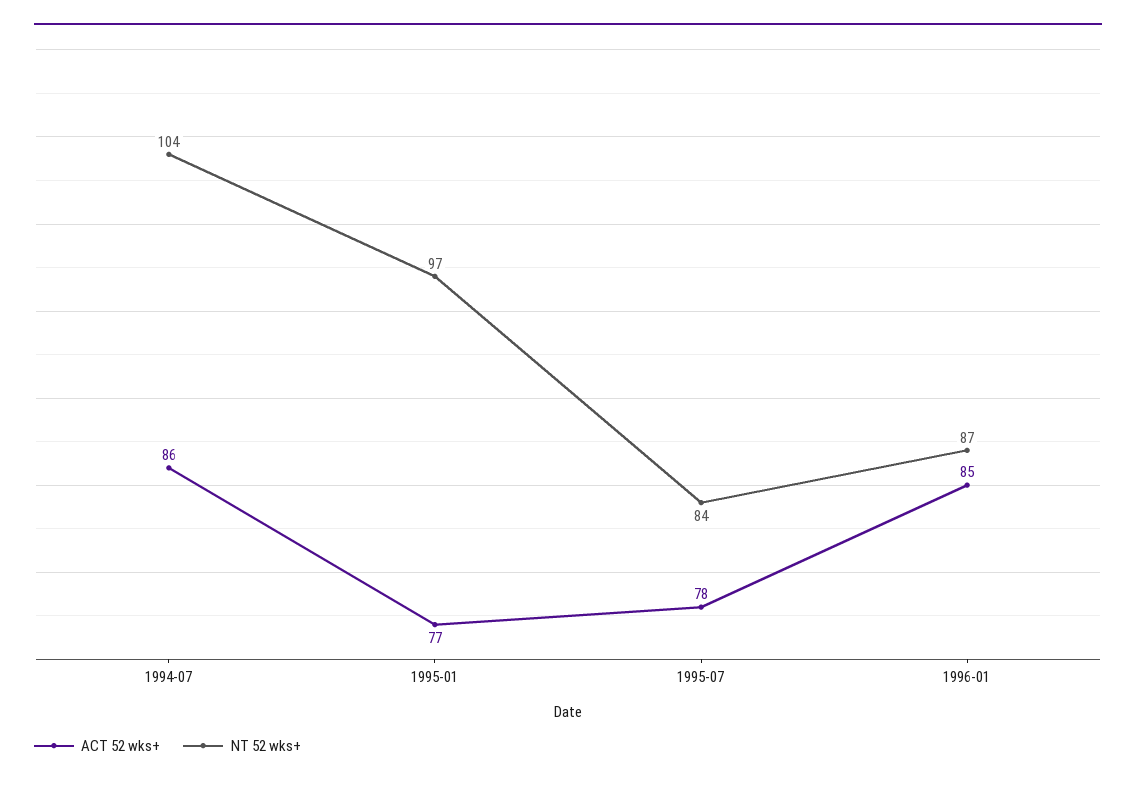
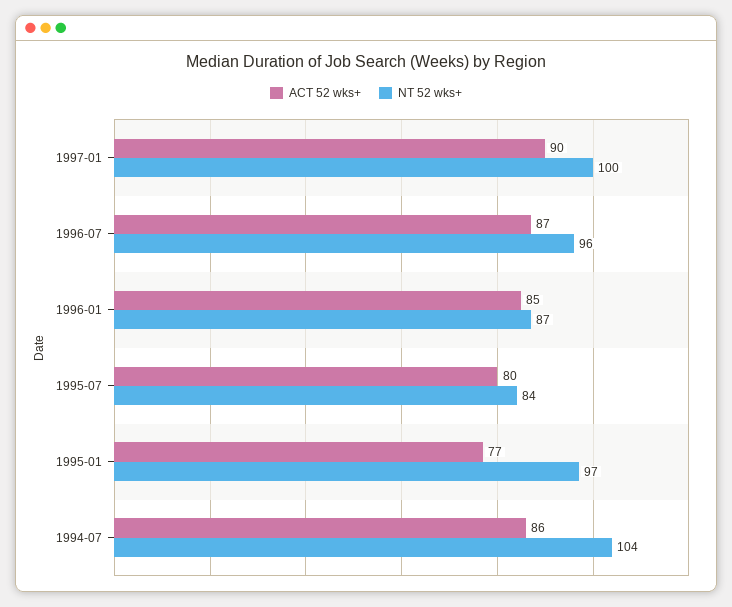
ACT 52 wks+, 1995-07: 78 -> 80
ACT 52 wks+, 1997-01: none -> 90
NT 52 wks+, 1997-01: none -> 100
ACT 52 wks+, 1996-07: none -> 87
NT 52 wks+, 1996-07: none -> 96

